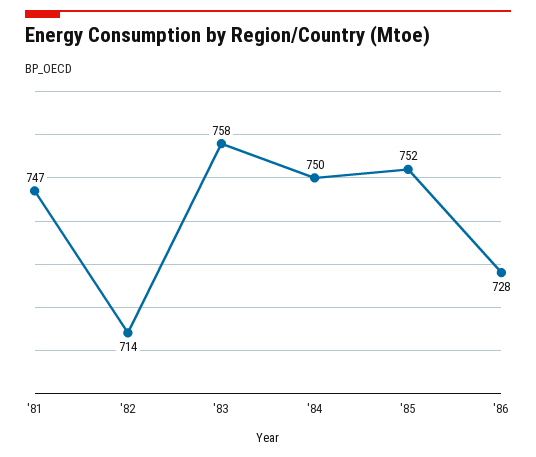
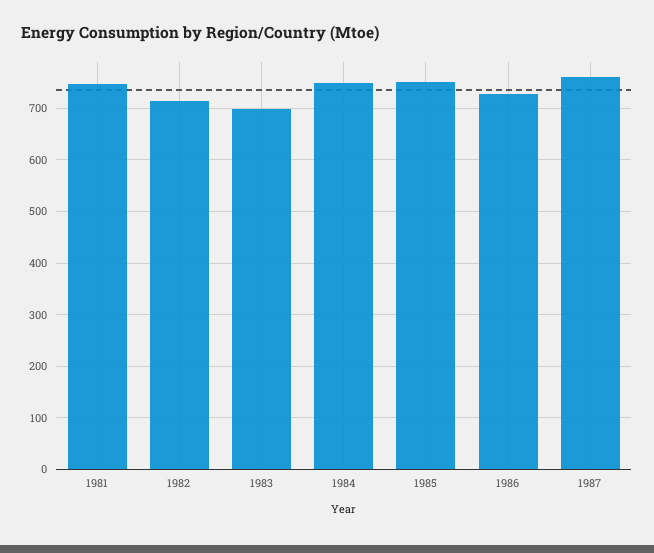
'83: 758 -> 700
1987: none -> 760

